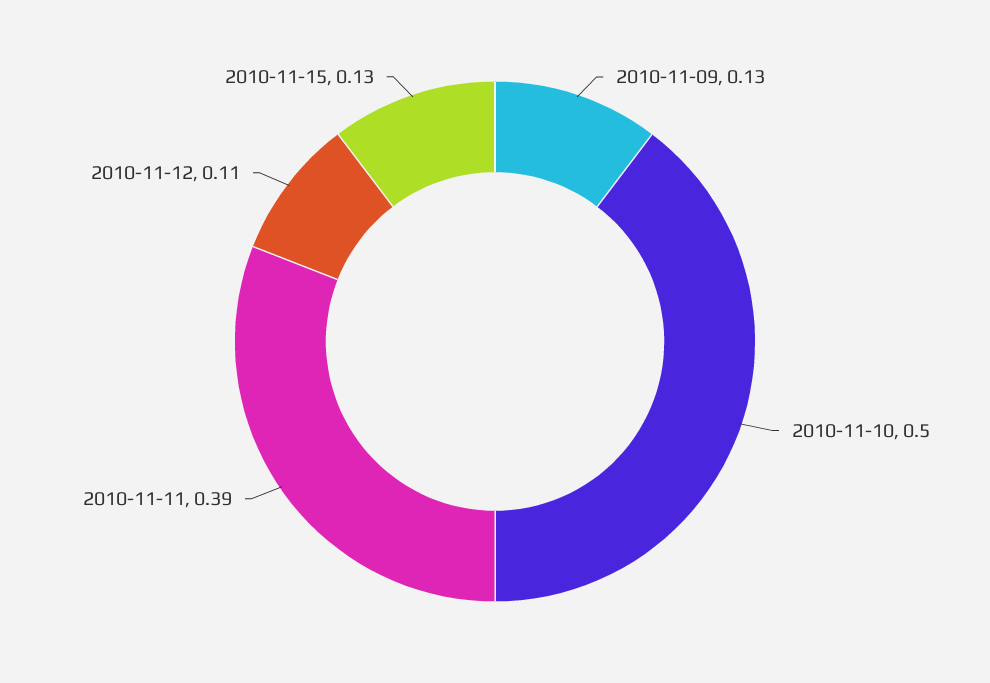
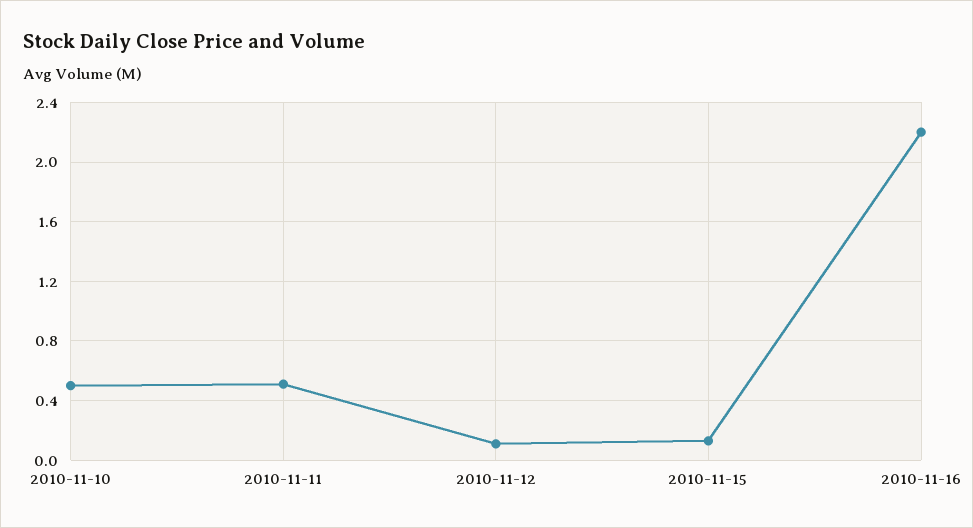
2010-11-09: 0.13 -> none
2010-11-11: 0.39 -> 0.5
2010-11-16: none -> 2.2

